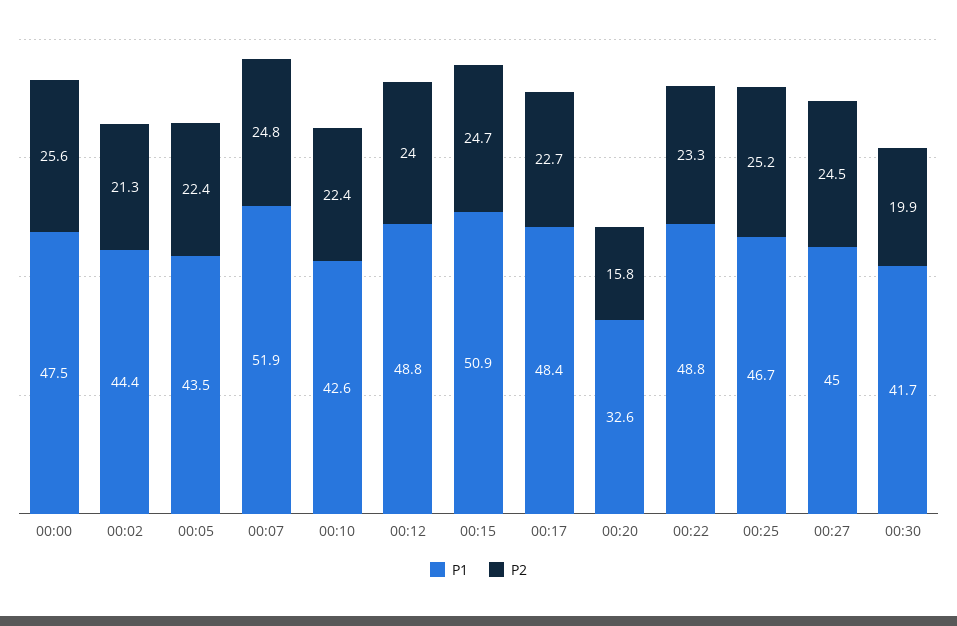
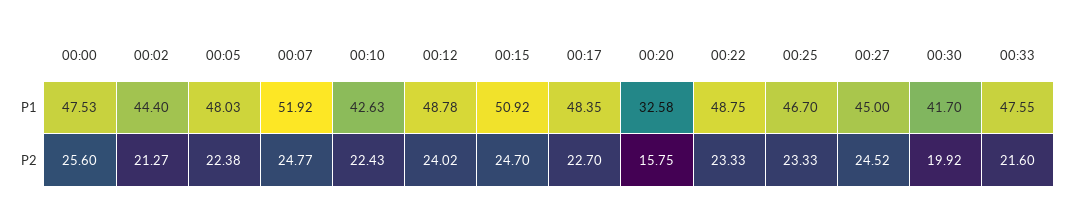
P1, 00:05: 43.5 -> 48.03
P2, 00:25: 25.2 -> 23.33
P1, 00:33: none -> 47.55
P2, 00:33: none -> 21.6

